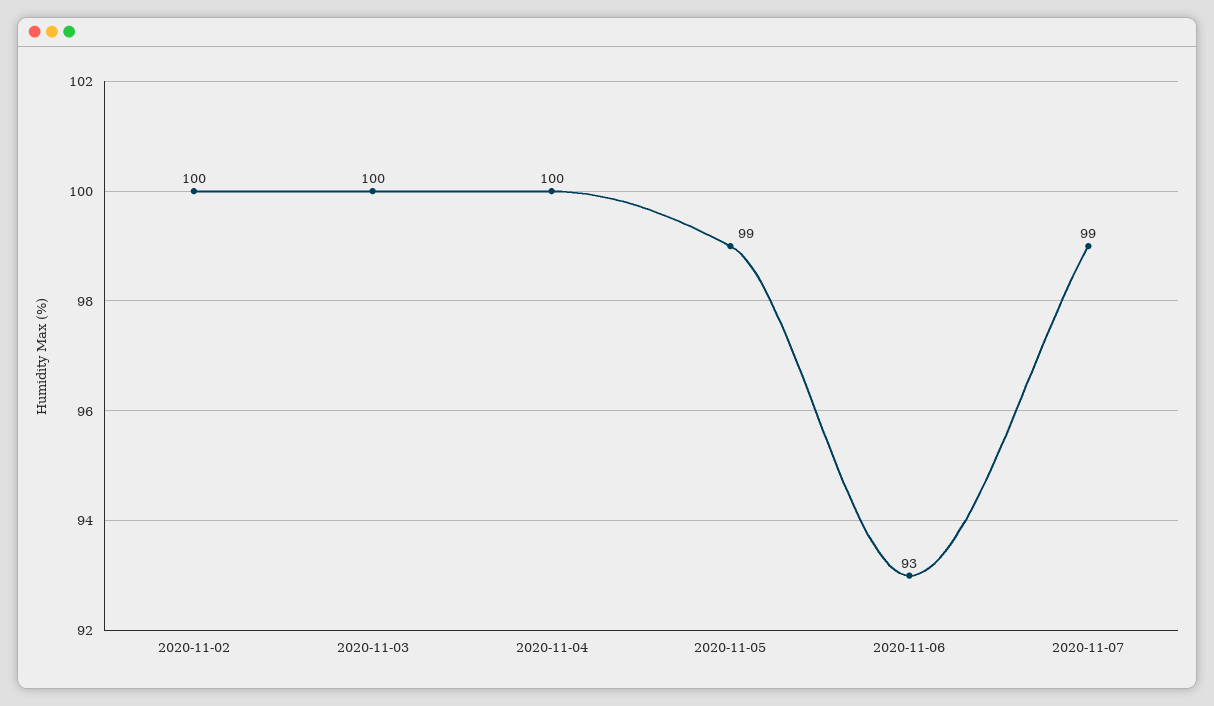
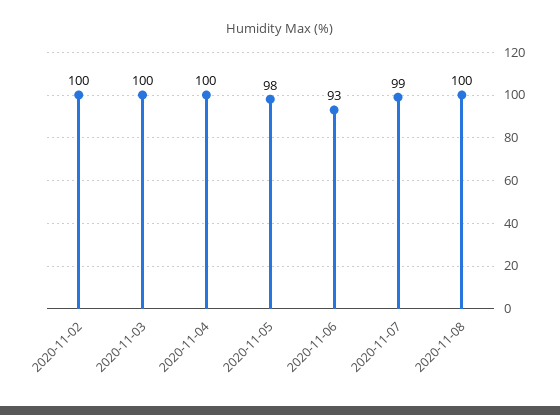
2020-11-05: 99 -> 98
2020-11-08: none -> 100

